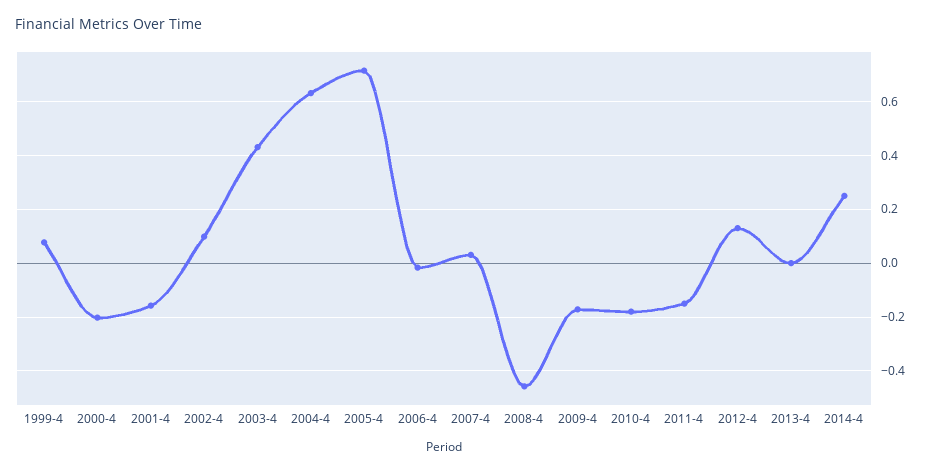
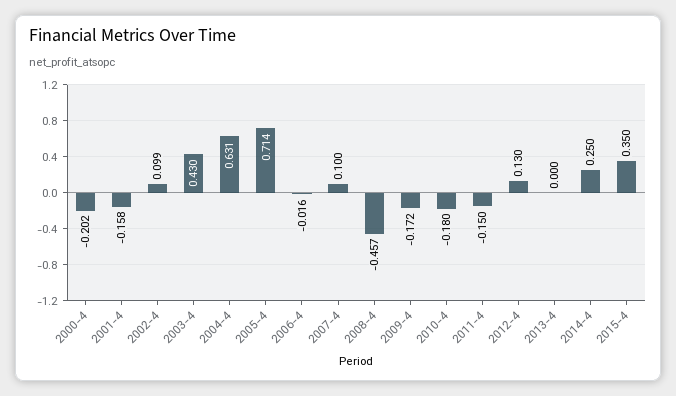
1999-4: 0.075 -> none
2007-4: 0.025 -> 0.1
2015-4: none -> 0.35

